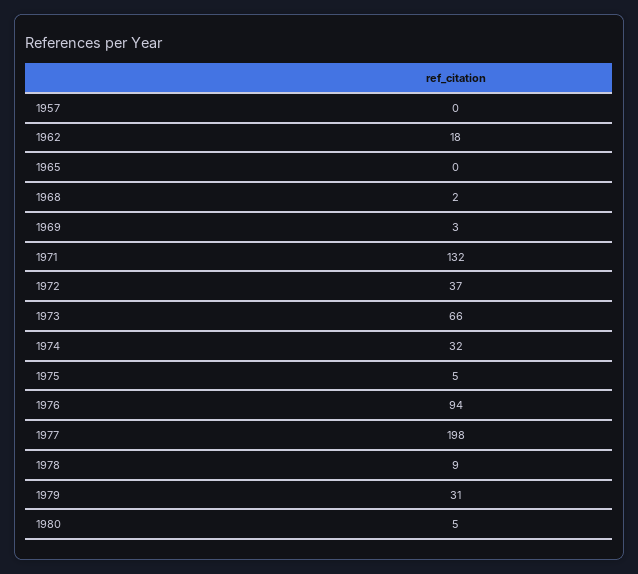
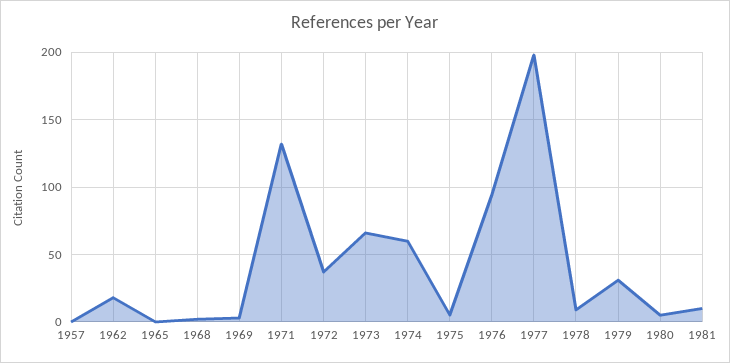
1974: 32 -> 60
1981: none -> 10

